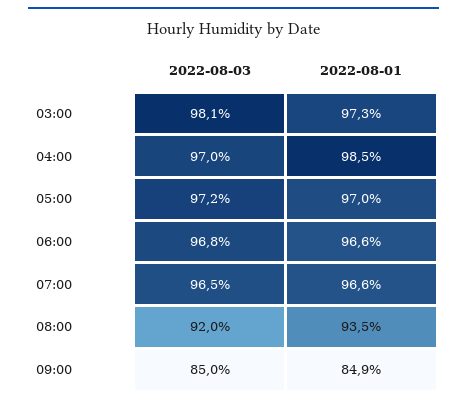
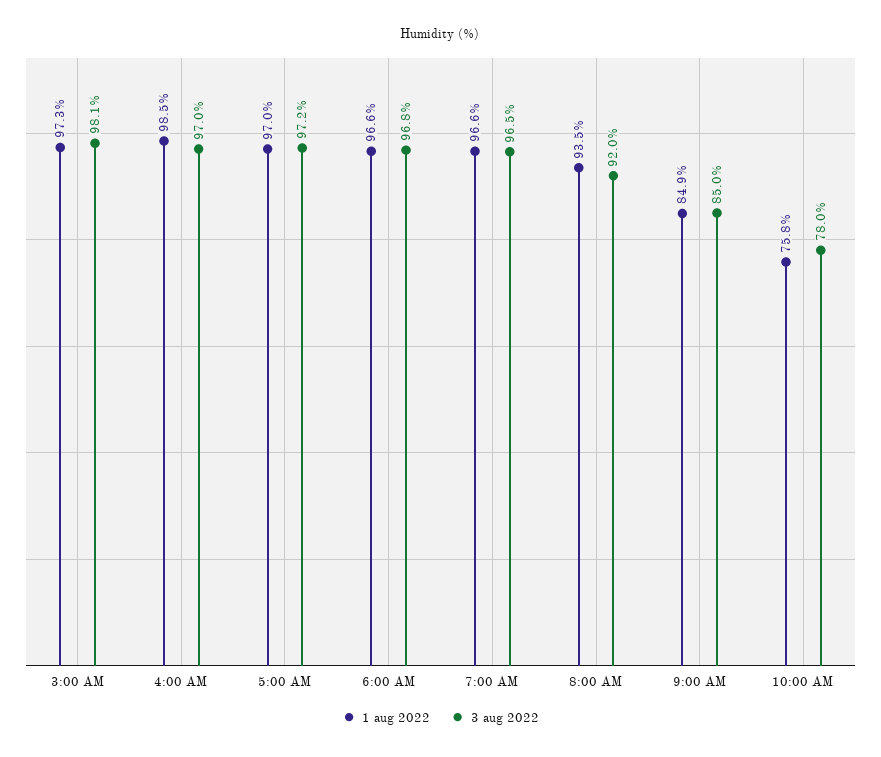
2022-08-01, 10:00 AM: none -> 75.8
2022-08-03, 10:00 AM: none -> 78

